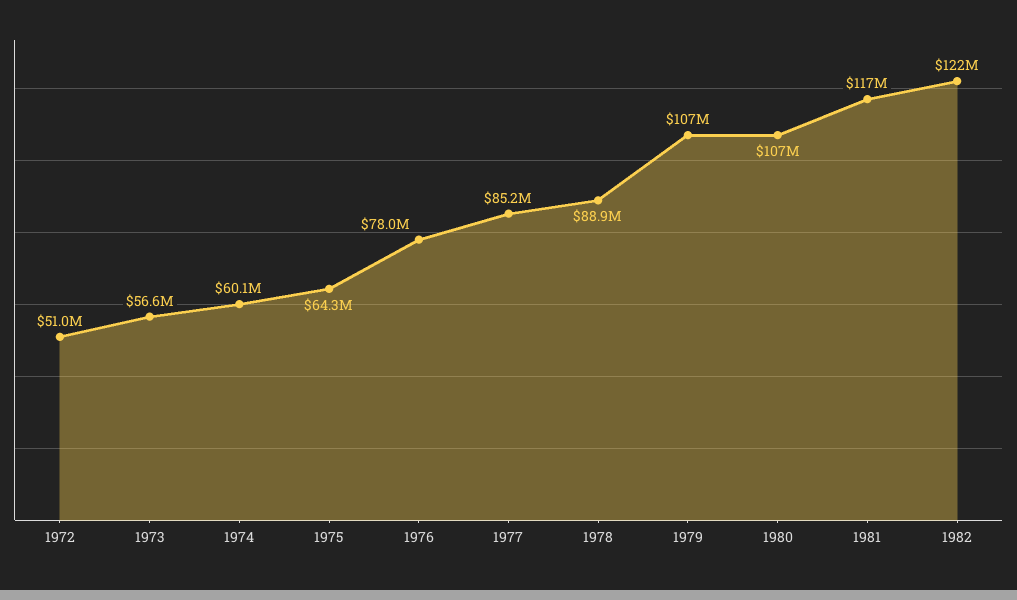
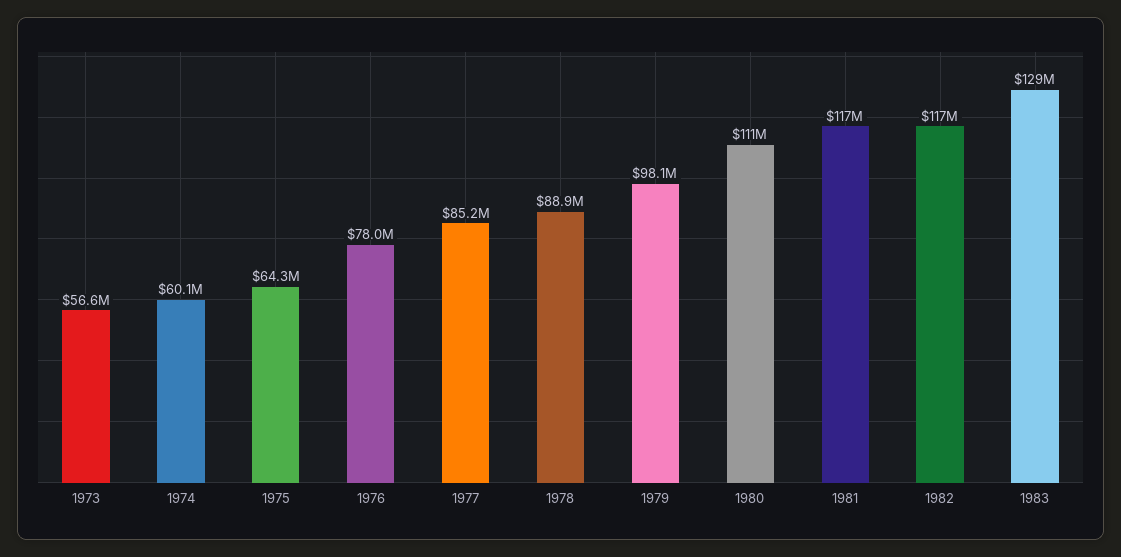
1972: 51000000 -> none
1979: 107000000 -> 98100000
1980: 107000000 -> 111000000
1982: 122000000 -> 117000000
1983: none -> 129000000

